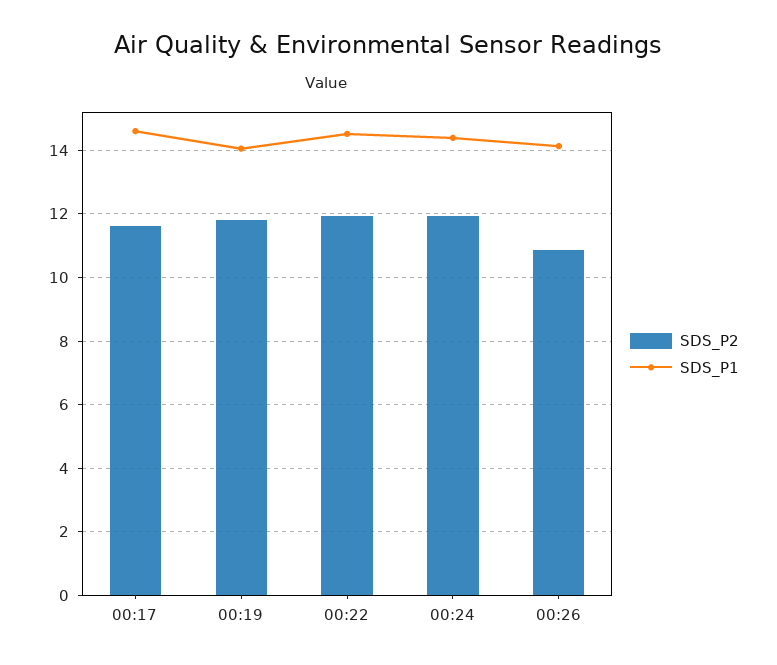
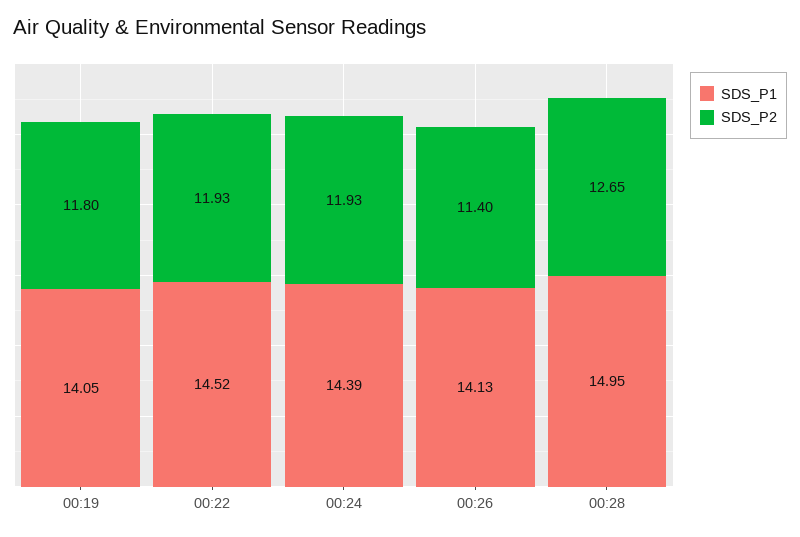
SDS_P2, 00:17: 11.6 -> none
SDS_P1, 00:17: 14.6 -> none
SDS_P2, 00:26: 10.8 -> 11.4
SDS_P1, 00:28: none -> 14.95
SDS_P2, 00:28: none -> 12.65

